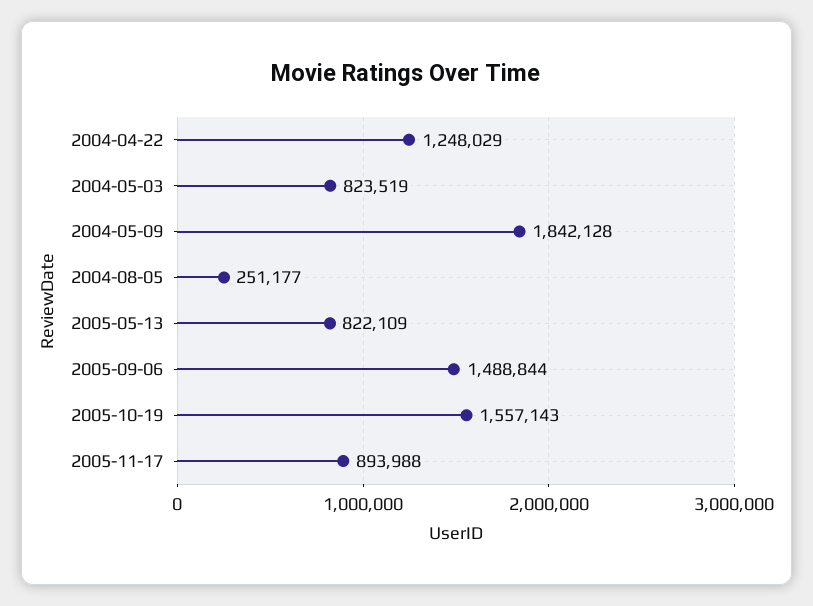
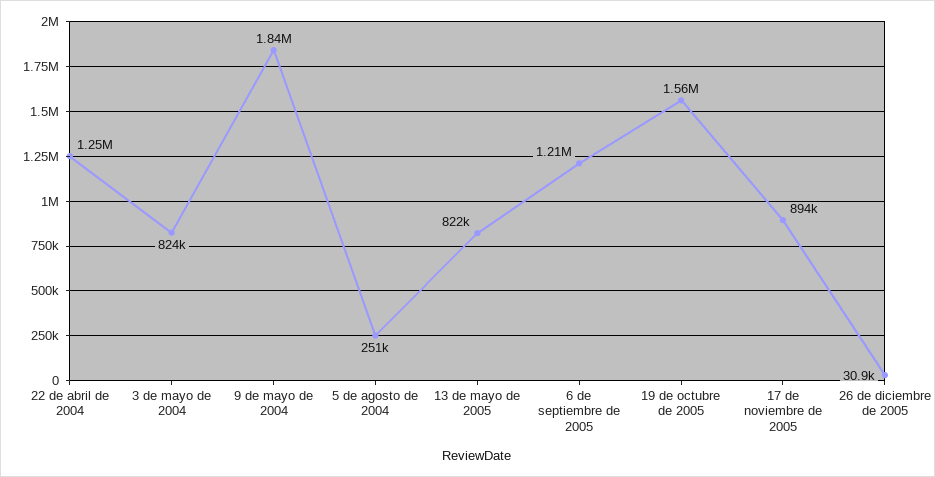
2005-09-06: 1488844 -> 1210000
26 de diciembre de 2005: none -> 30900

